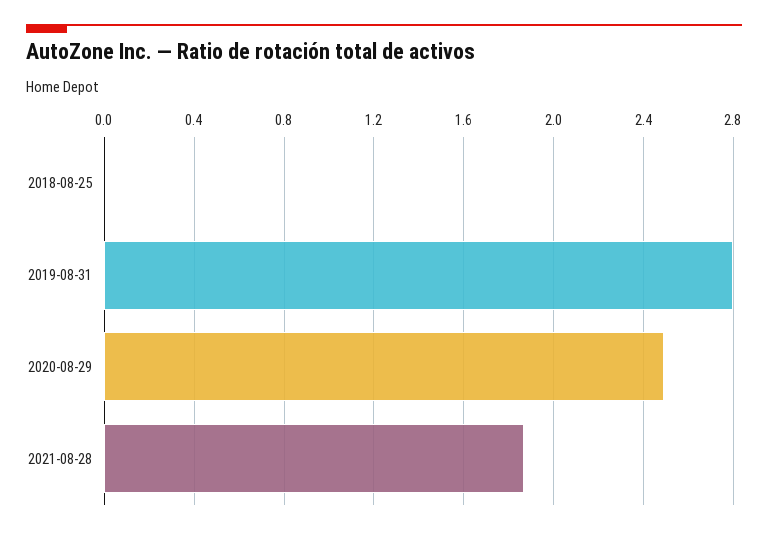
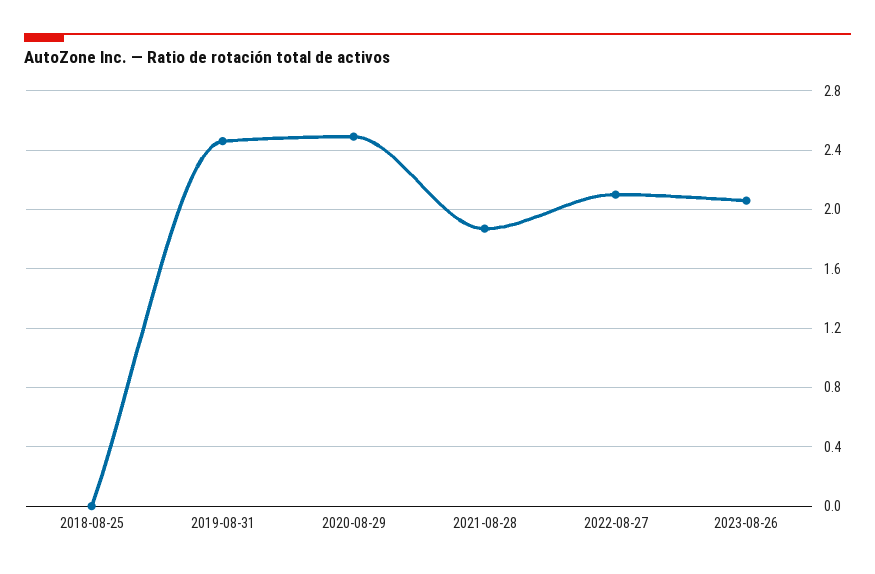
2019-08-31: 2.8 -> 2.45
2022-08-27: none -> 2.1
2023-08-26: none -> 2.05

